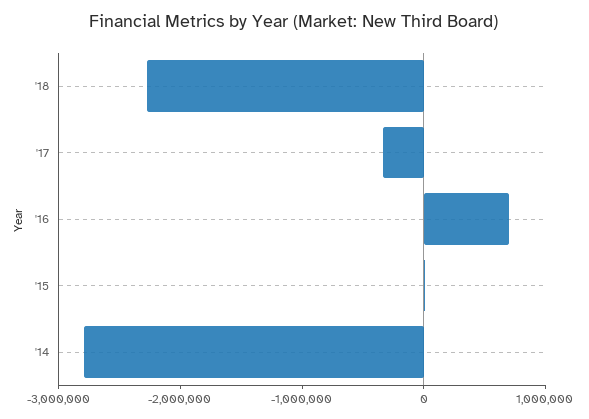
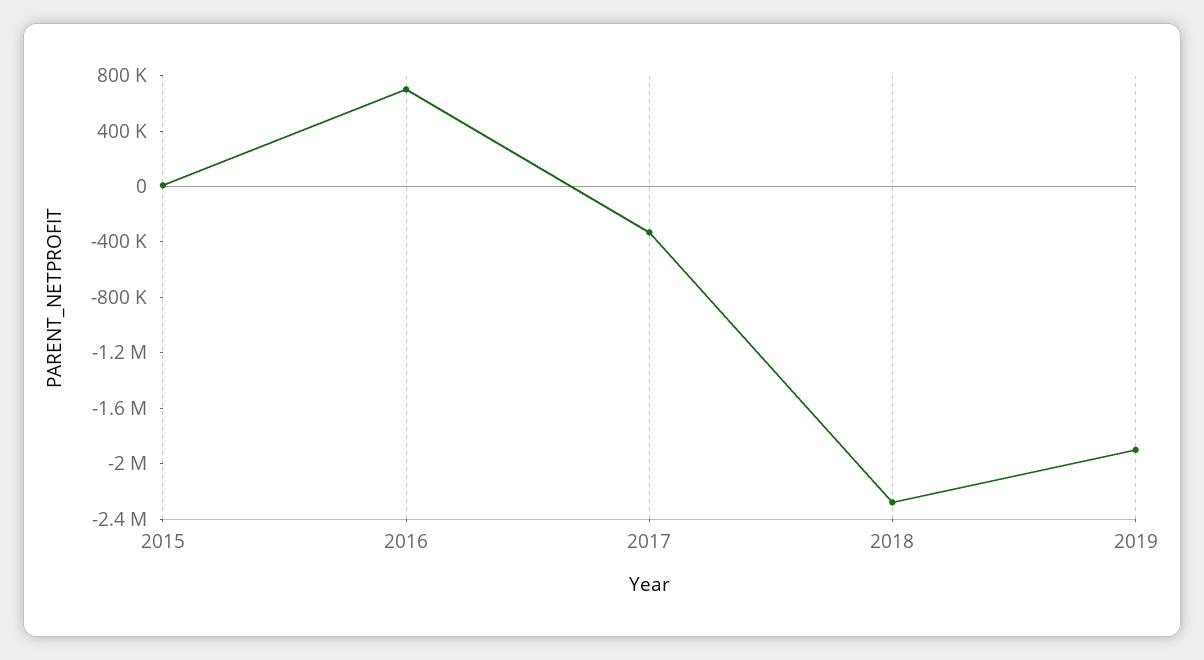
'14: -2800000 -> none
2019: none -> -1900000

